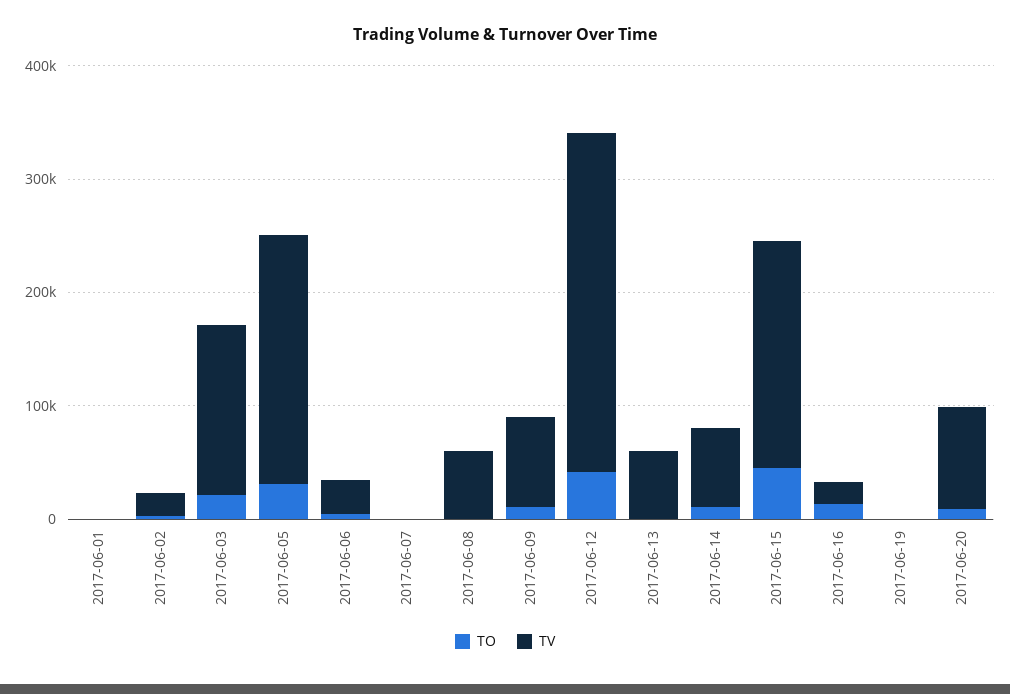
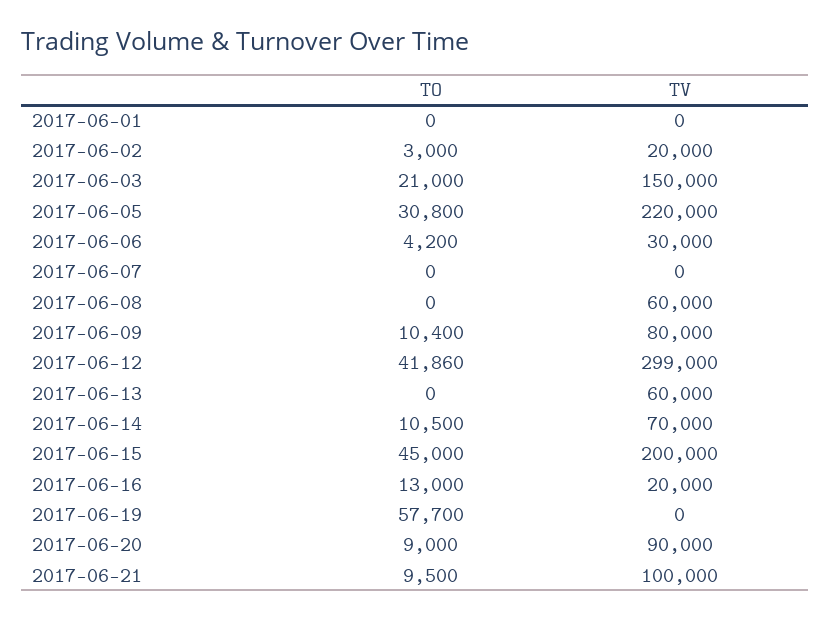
TO, 2017-06-19: 0 -> 57700
TO, 2017-06-21: none -> 9500
TV, 2017-06-21: none -> 100000

